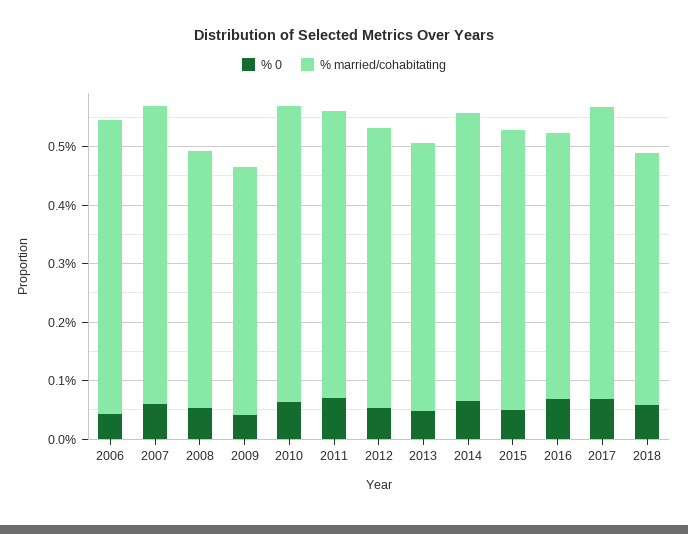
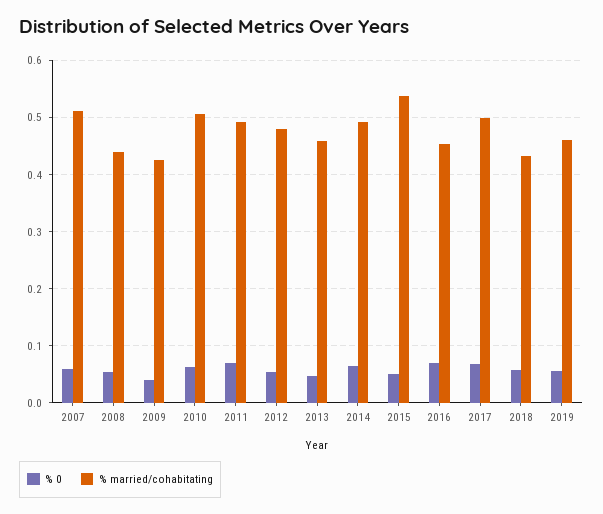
% 0, 2006: 0.04 -> none
% married/cohabitating, 2006: 0.5 -> none
% married/cohabitating, 2015: 0.48 -> 0.54
% 0, 2019: none -> 0.06
% married/cohabitating, 2019: none -> 0.46

